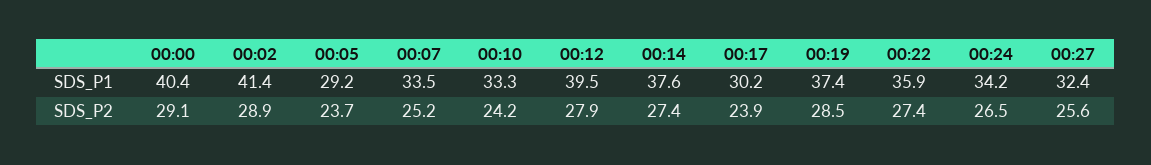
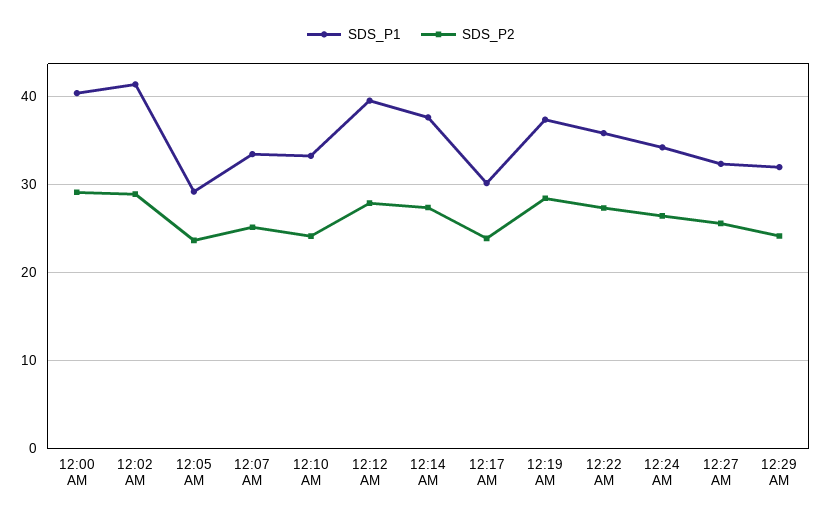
SDS_P1, 12:29 AM: none -> 32
SDS_P2, 12:29 AM: none -> 24

